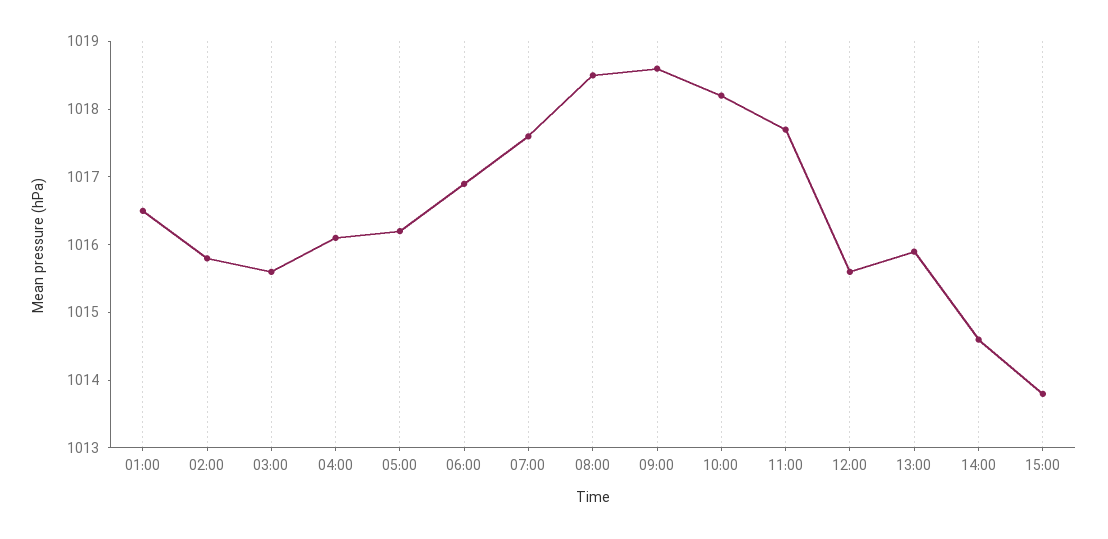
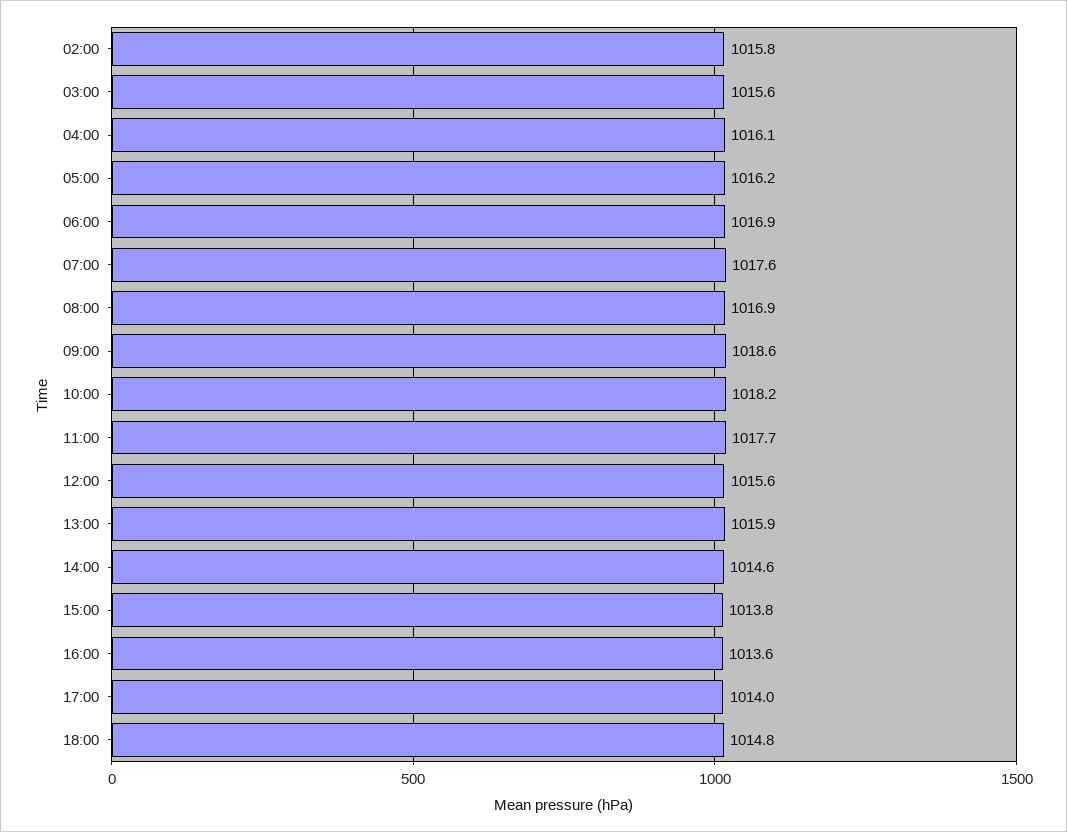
01:00: 1016.5 -> none
08:00: 1018.5 -> 1016.9
16:00: none -> 1013.6
17:00: none -> 1014
18:00: none -> 1014.8

